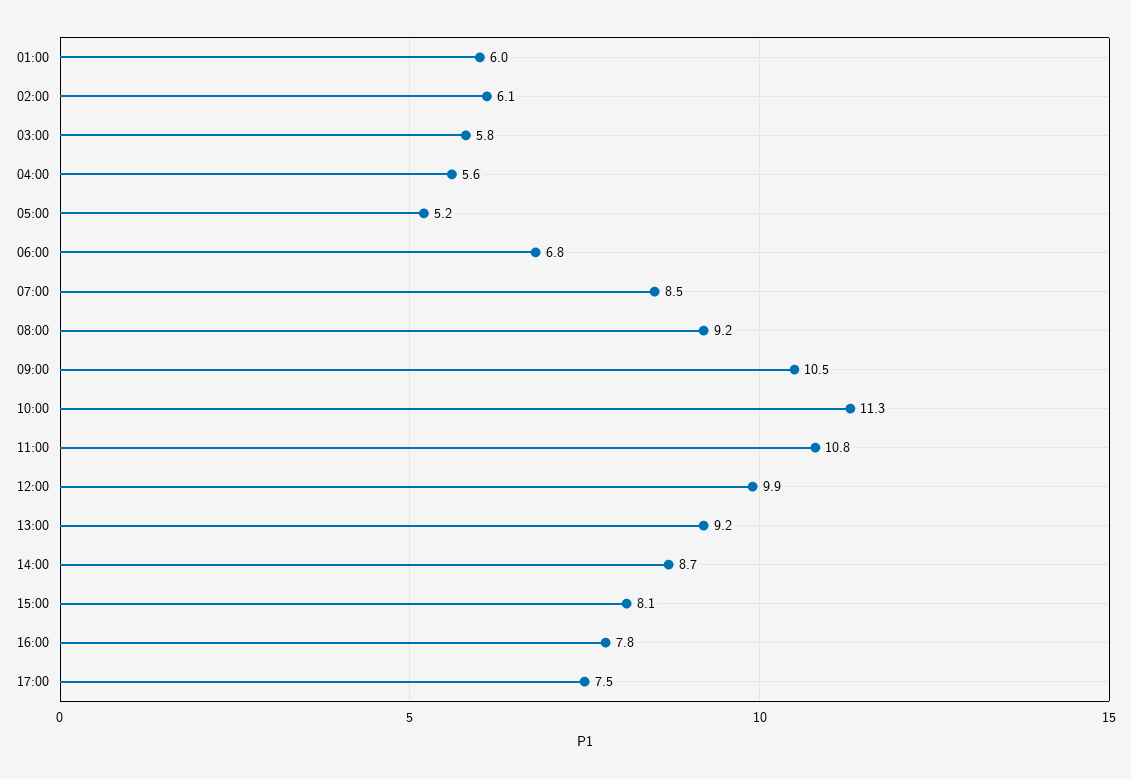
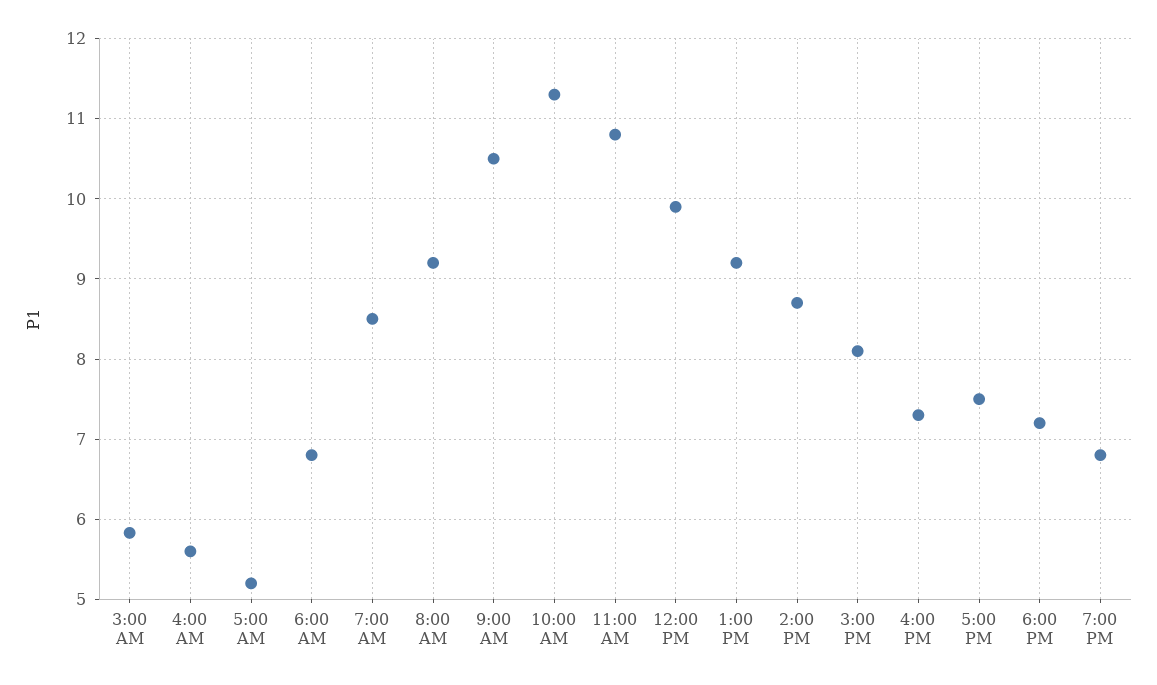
01:00: 6 -> none
02:00: 6.1 -> none
16:00: 7.8 -> 7.3
6:00 PM: none -> 7.2
7:00 PM: none -> 6.8

